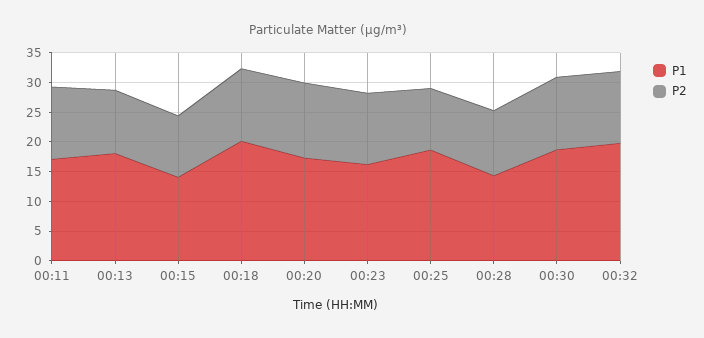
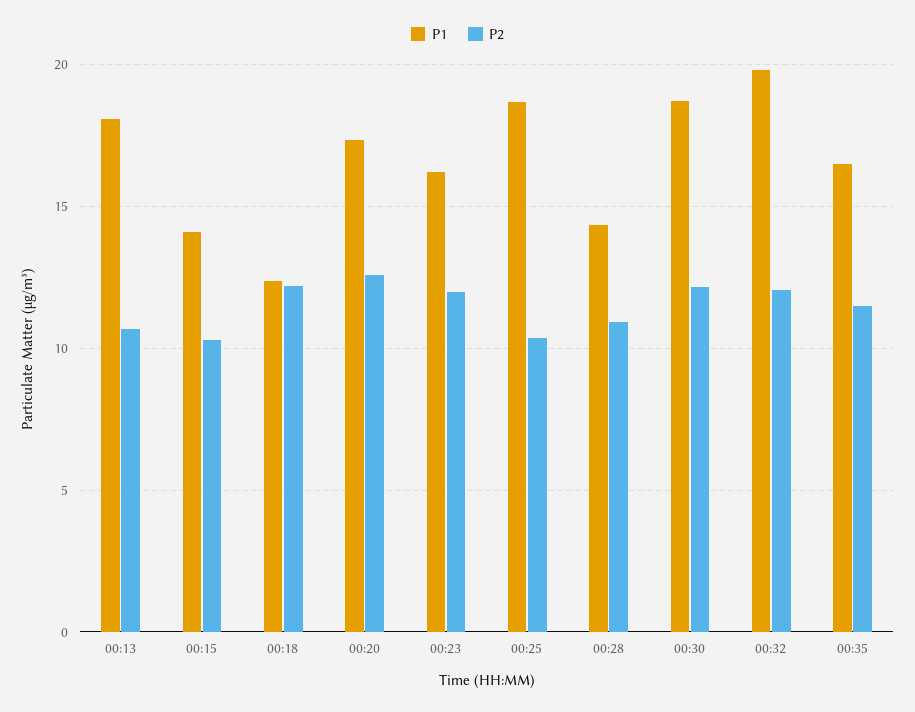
P1, 00:11: 17.5 -> none
P2, 00:11: 12.5 -> none
P1, 00:18: 20 -> 12.5
P1, 00:35: none -> 16.5
P2, 00:35: none -> 11.5

